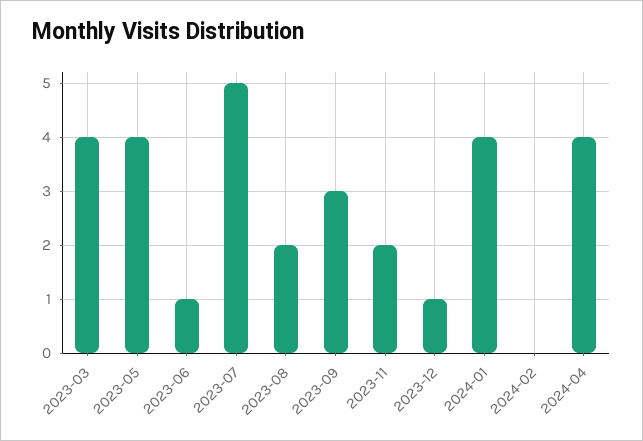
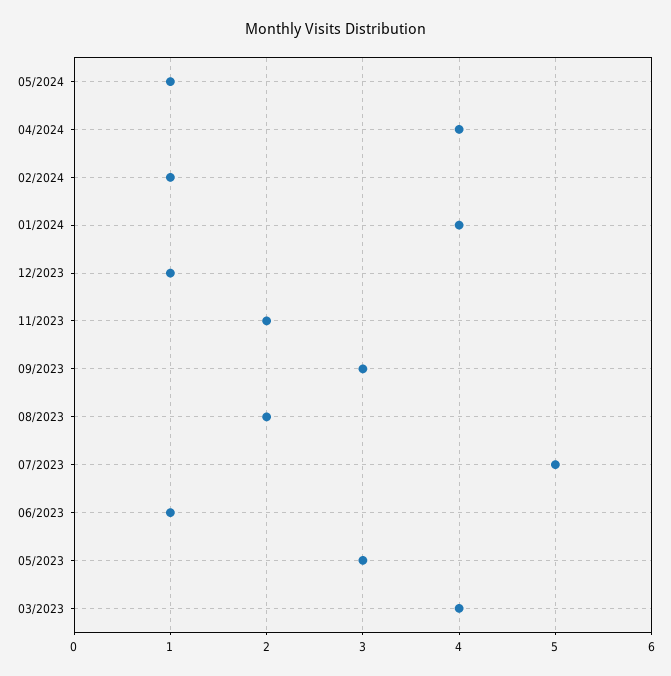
2023-05: 4 -> 3
2024-02: 0 -> 1
05/2024: none -> 1

